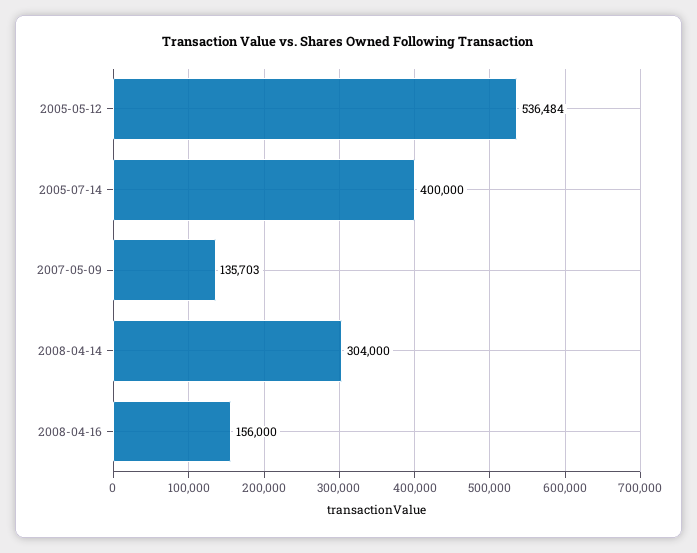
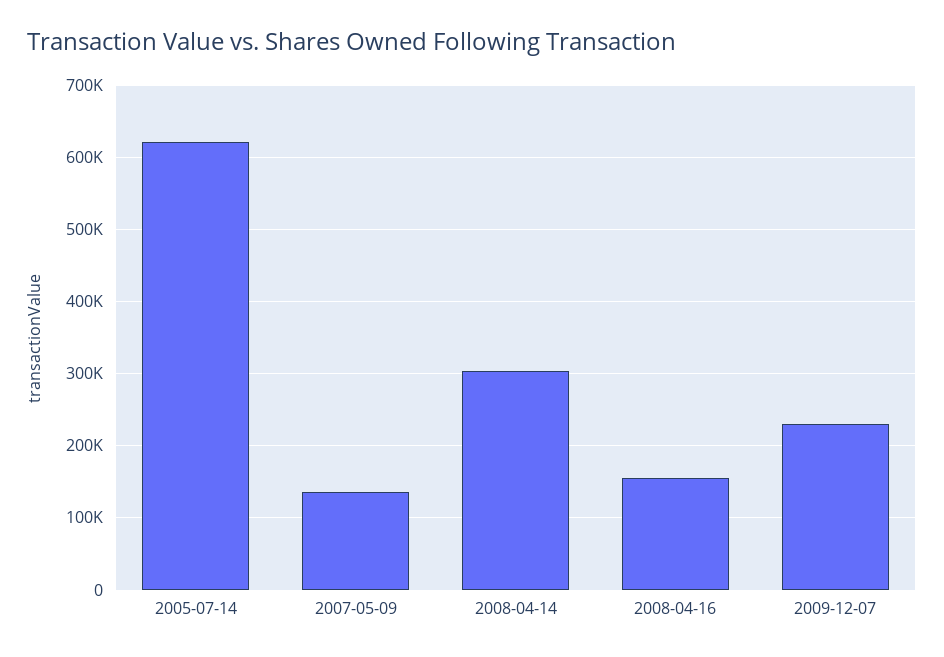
2005-05-12: 536484 -> none
2005-07-14: 400000 -> 620000
2009-12-07: none -> 230000

